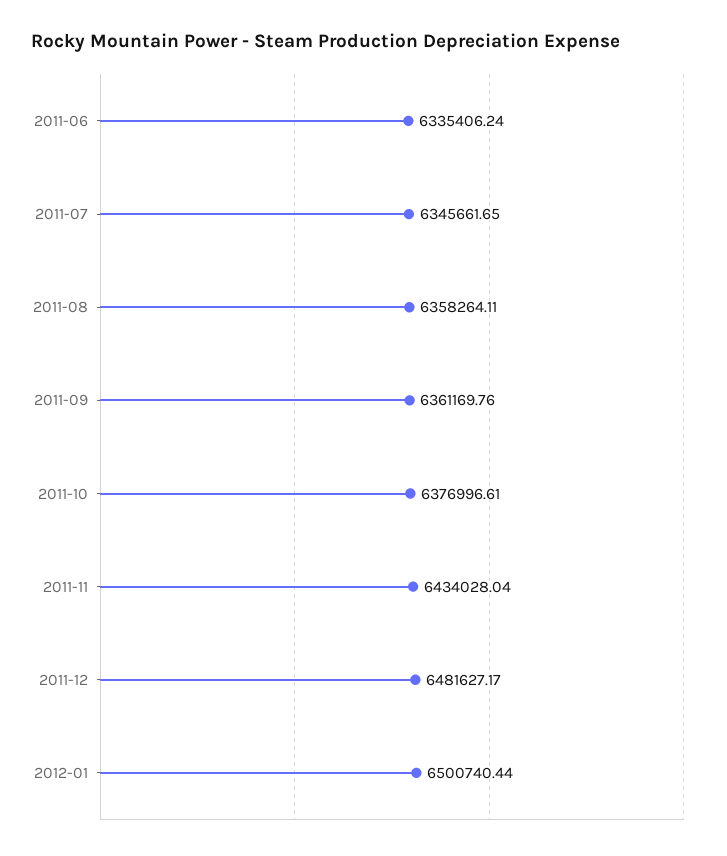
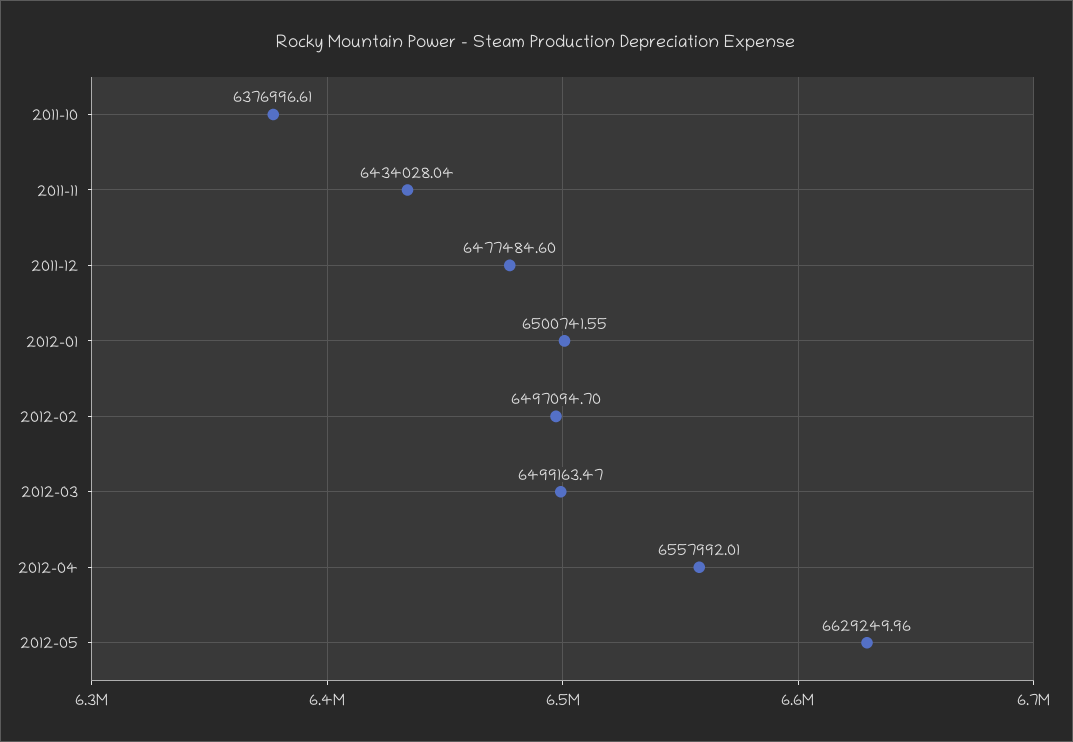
2011-06: 6335406.24 -> none
2011-07: 6345661.65 -> none
2011-08: 6358264.11 -> none
2011-09: 6361169.76 -> none
2011-12: 6481627.17 -> 6477484.6
2012-01: 6500740.44 -> 6500741.55
2012-02: none -> 6497094.7
2012-03: none -> 6499163.47
2012-04: none -> 6557992.01
2012-05: none -> 6629249.96

